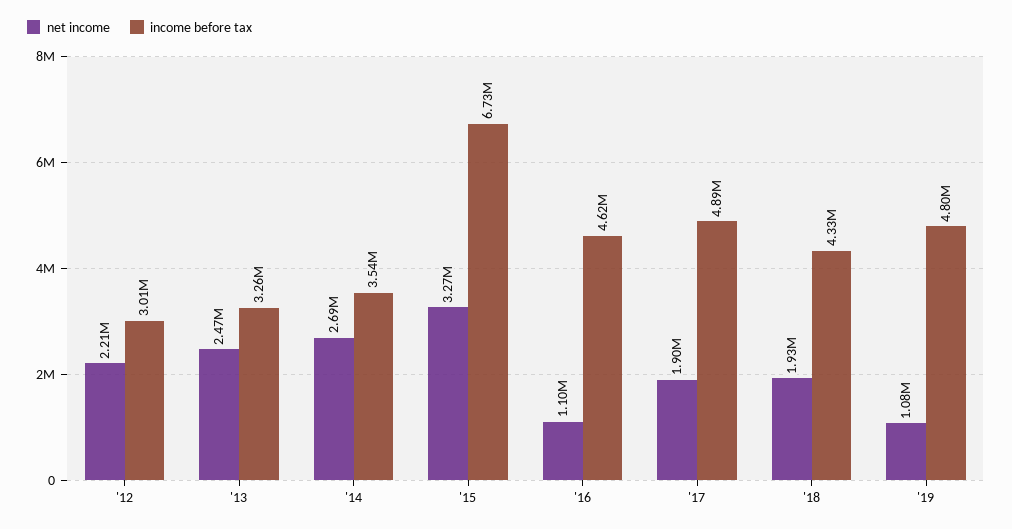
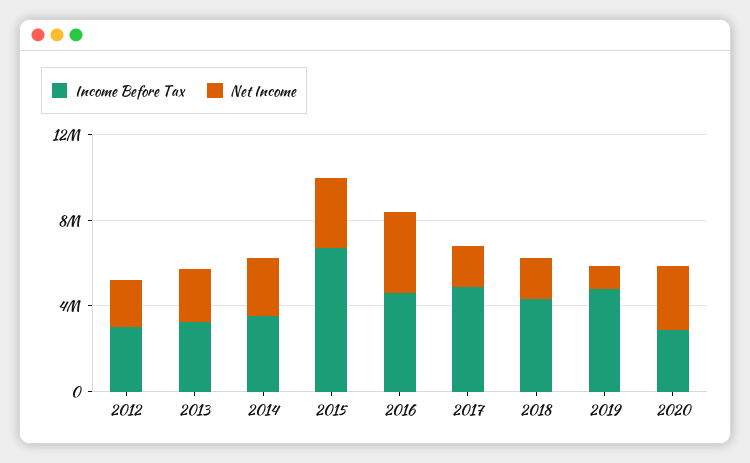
net income, '16: 1100000 -> 4000000
income before tax, 2020: none -> 3000000
net income, 2020: none -> 3000000

